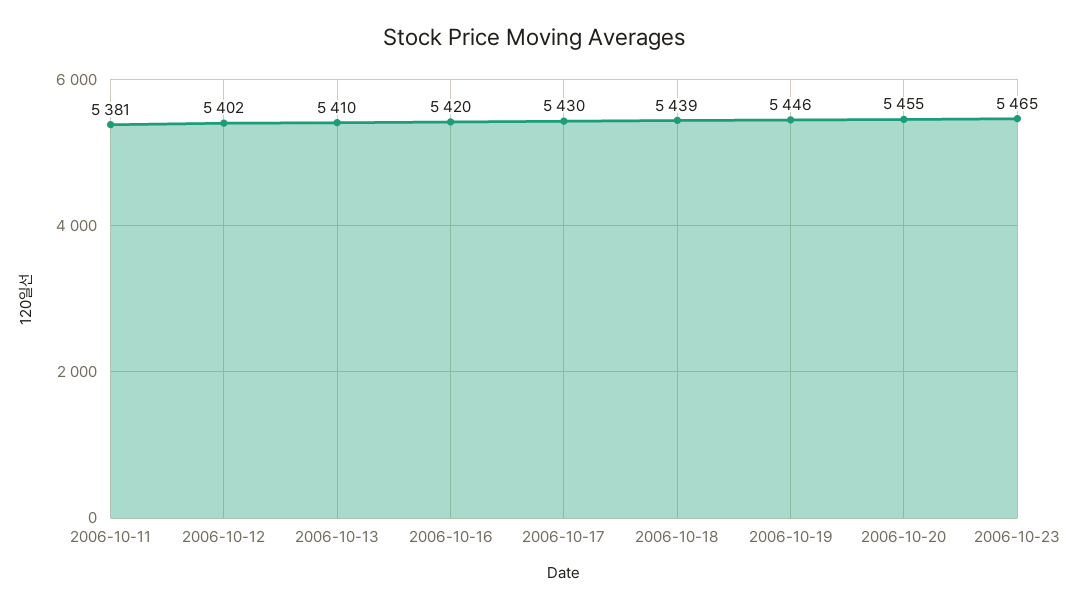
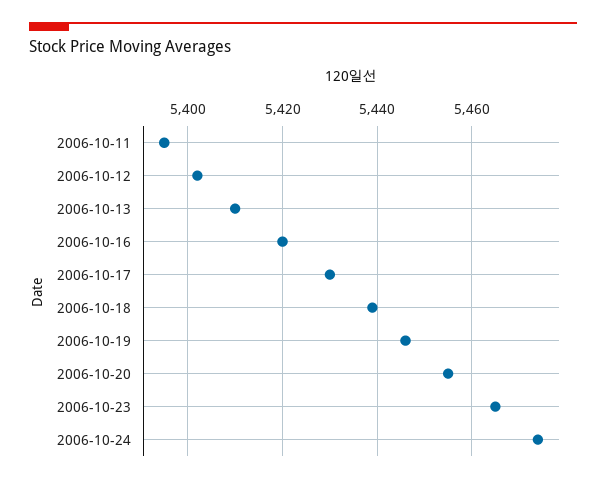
2006-10-11: 5381 -> 5395
2006-10-24: none -> 5475

